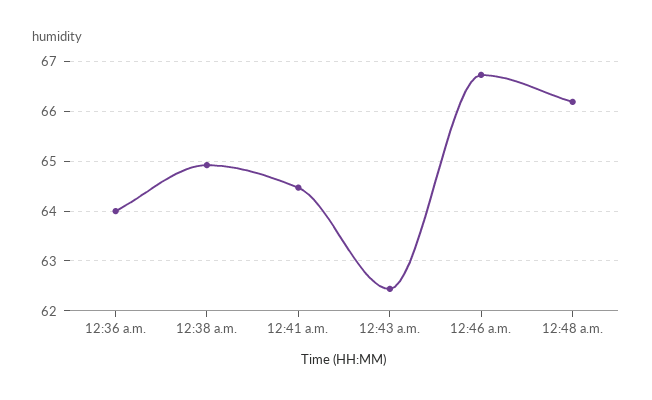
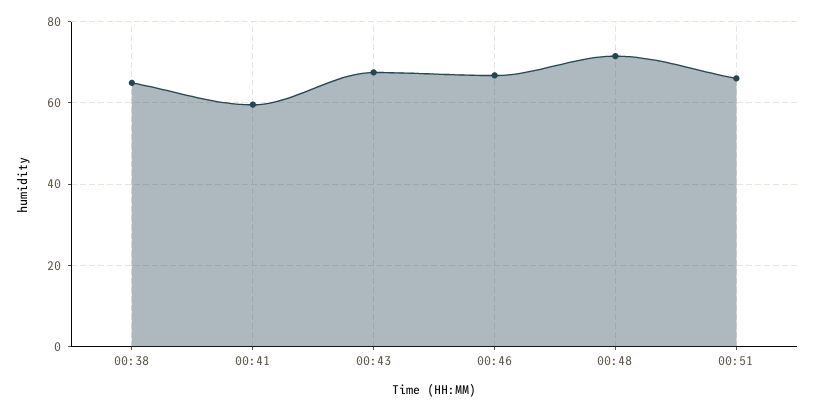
12:36 a.m.: 64 -> none
12:41 a.m.: 64.4 -> 60
12:43 a.m.: 62.4 -> 68
12:48 a.m.: 66.2 -> 72
00:51: none -> 66

